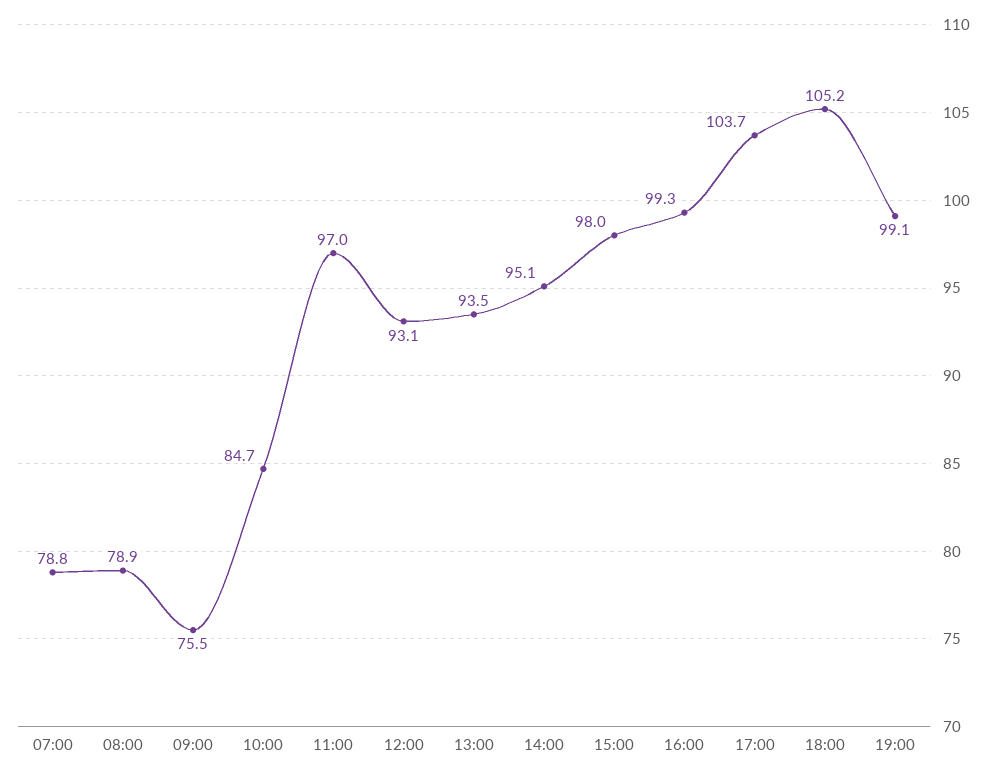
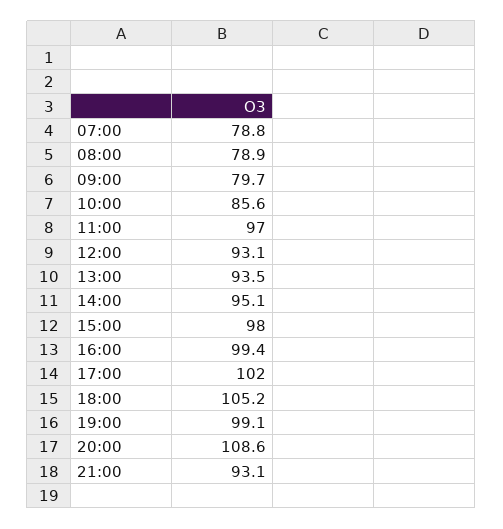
09:00: 75.5 -> 79.7
10:00: 84.7 -> 85.6
16:00: 99.3 -> 99.4
17:00: 103.7 -> 102
20:00: none -> 108.6
21:00: none -> 93.1

